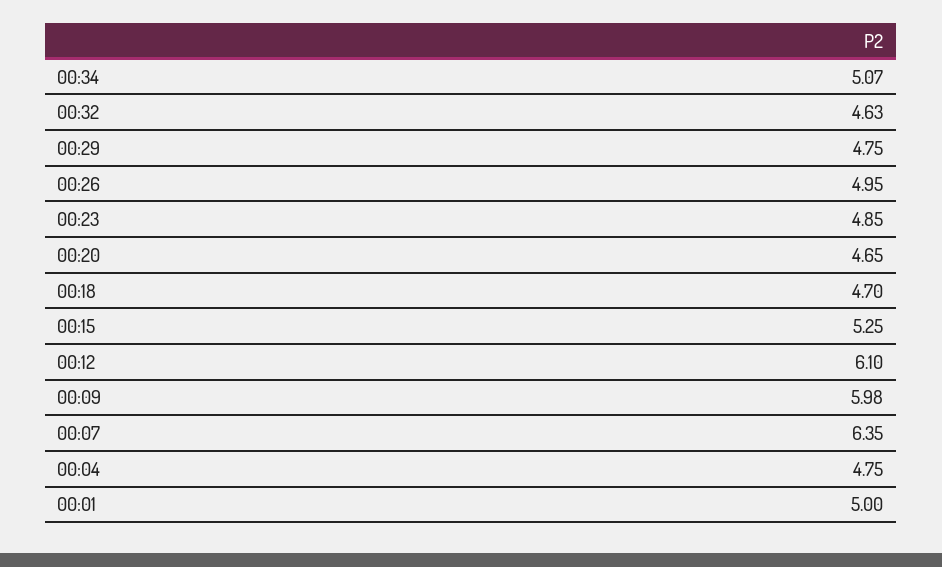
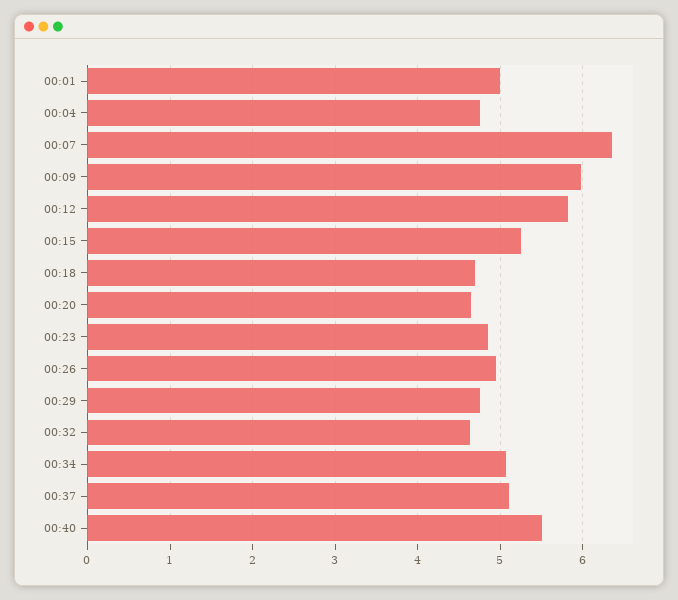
00:12: 6.1 -> 5.8
00:37: none -> 5.1
00:40: none -> 5.5

